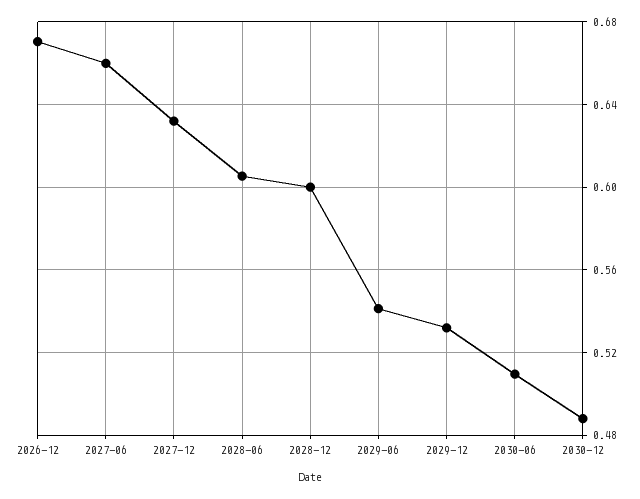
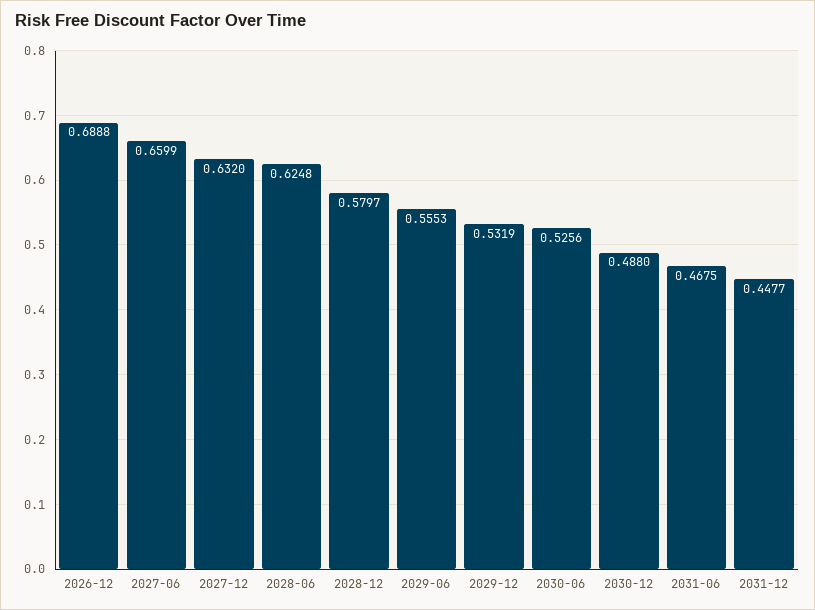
2026-12: 0.67 -> 0.6888
2028-06: 0.605 -> 0.6248
2028-12: 0.6 -> 0.5797
2029-06: 0.54 -> 0.5553
2030-06: 0.51 -> 0.5256
2031-06: none -> 0.4675
2031-12: none -> 0.4477

